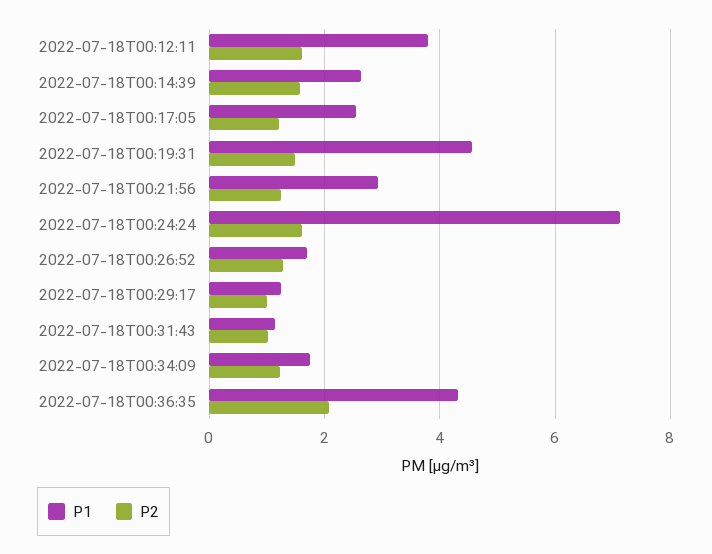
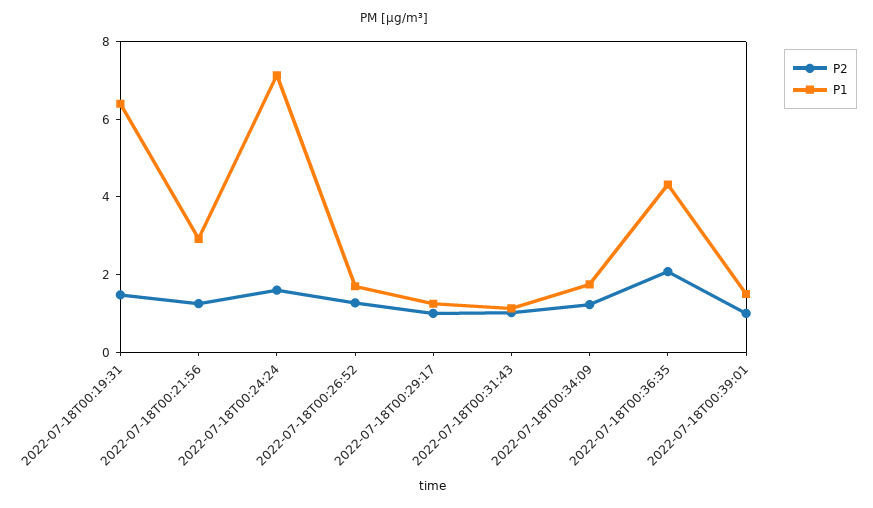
P1, 2022-07-18T00:12:11: 3.8 -> none
P2, 2022-07-18T00:12:11: 1.6 -> none
P1, 2022-07-18T00:14:39: 2.6 -> none
P2, 2022-07-18T00:14:39: 1.6 -> none
P1, 2022-07-18T00:17:05: 2.6 -> none
P2, 2022-07-18T00:17:05: 1.2 -> none
P1, 2022-07-18T00:19:31: 4.6 -> 6.5
P2, 2022-07-18T00:39:01: none -> 1
P1, 2022-07-18T00:39:01: none -> 1.5

